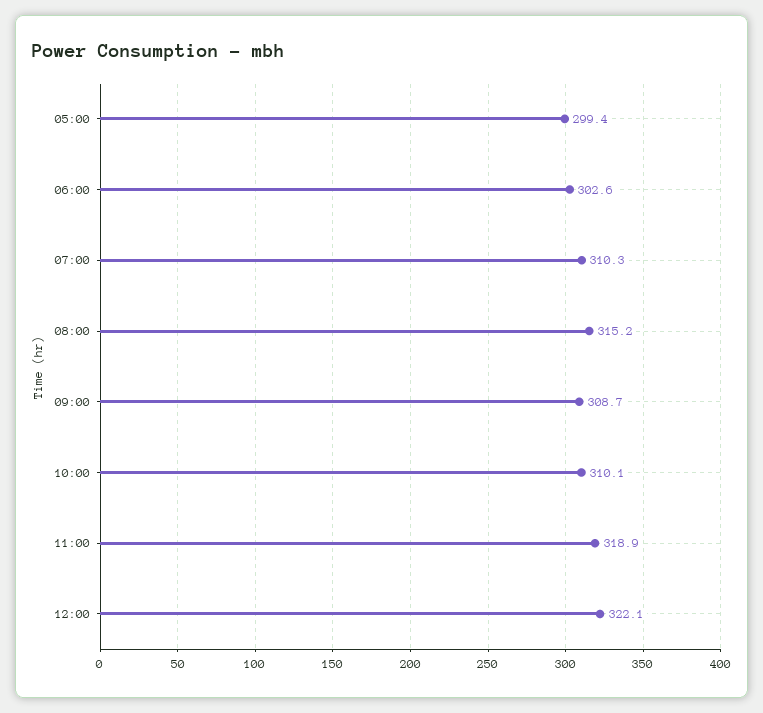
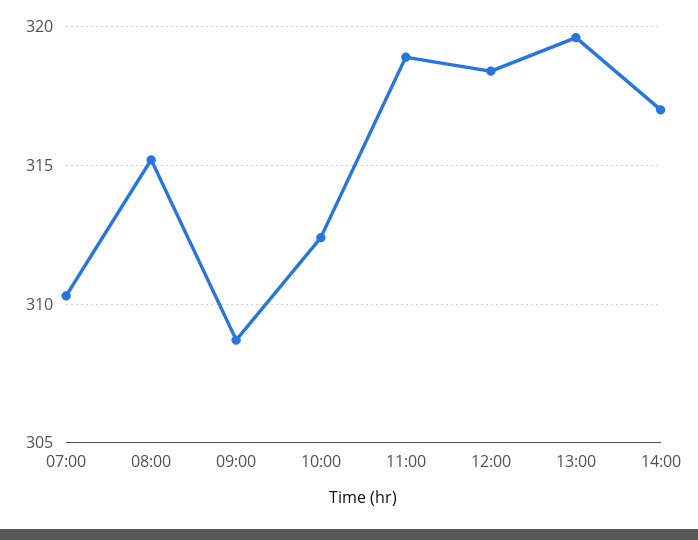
05:00: 299.4 -> none
06:00: 302.6 -> none
10:00: 310.1 -> 312.5
12:00: 322.1 -> 318.5
13:00: none -> 319.5
14:00: none -> 317

